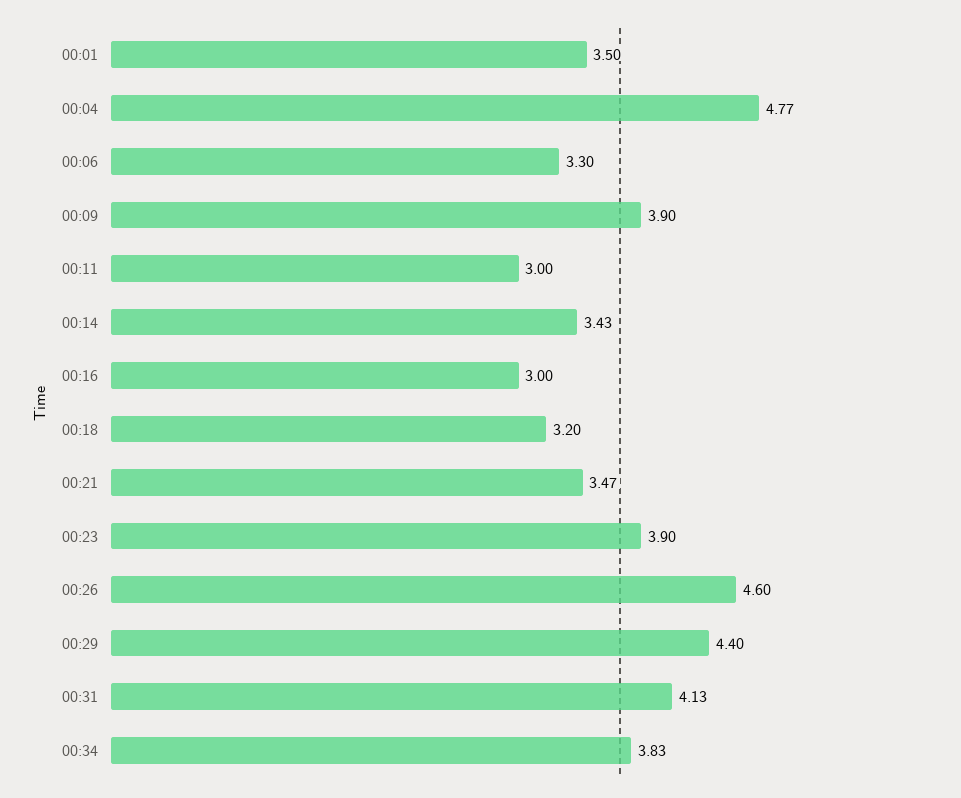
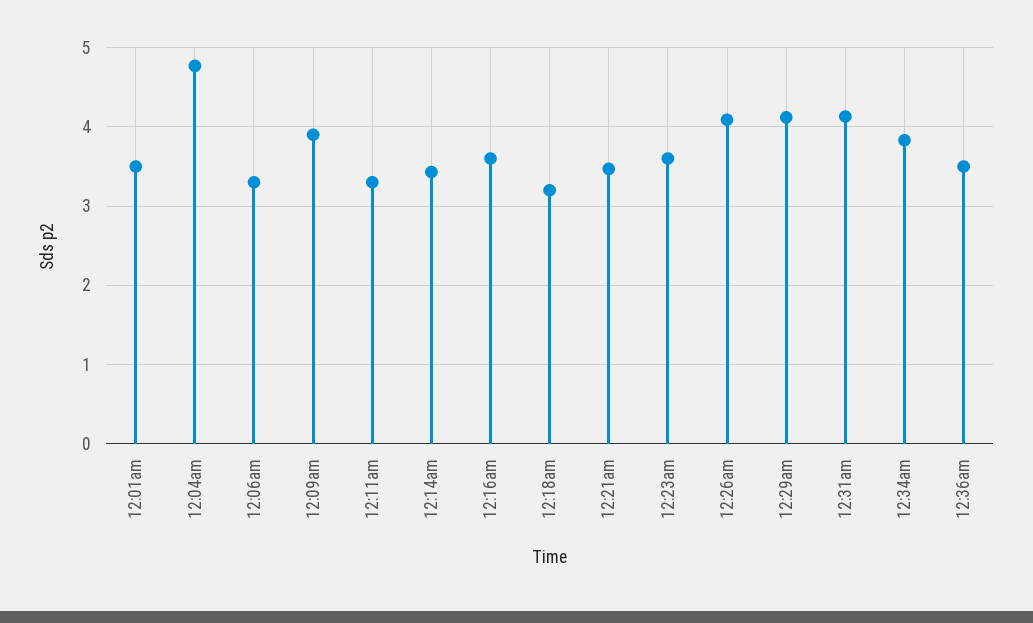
00:11: 3 -> 3.3
00:16: 3 -> 3.6
00:23: 3.9 -> 3.6
00:26: 4.6 -> 4.1
00:29: 4.4 -> 4.1
12:36am: none -> 3.5

